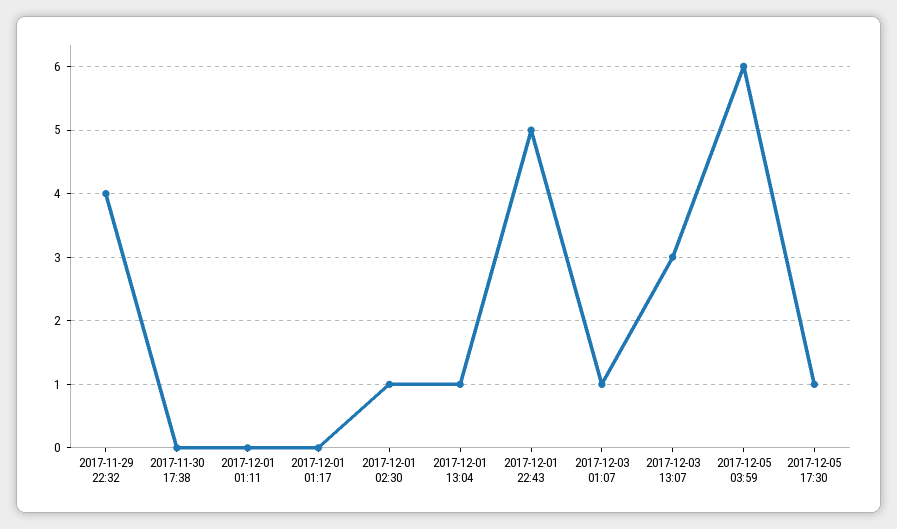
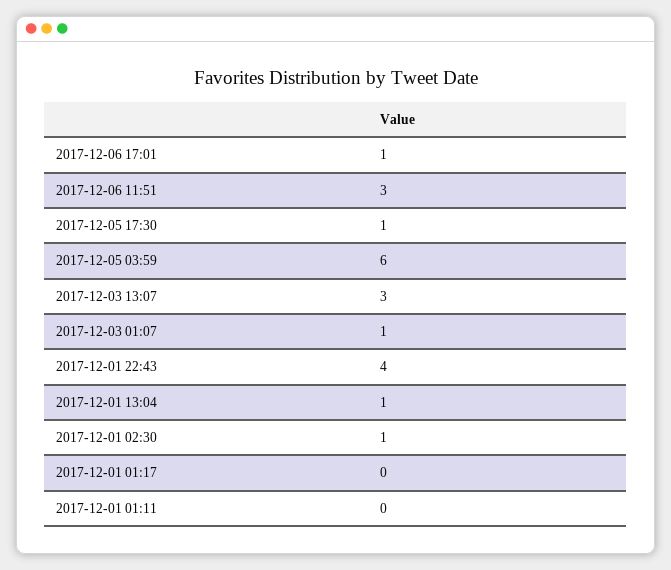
2017-11-29 22:32: 4 -> none
2017-11-30 17:38: 0 -> none
2017-12-01 22:43: 5 -> 4
2017-12-06 17:01: none -> 1
2017-12-06 11:51: none -> 3

